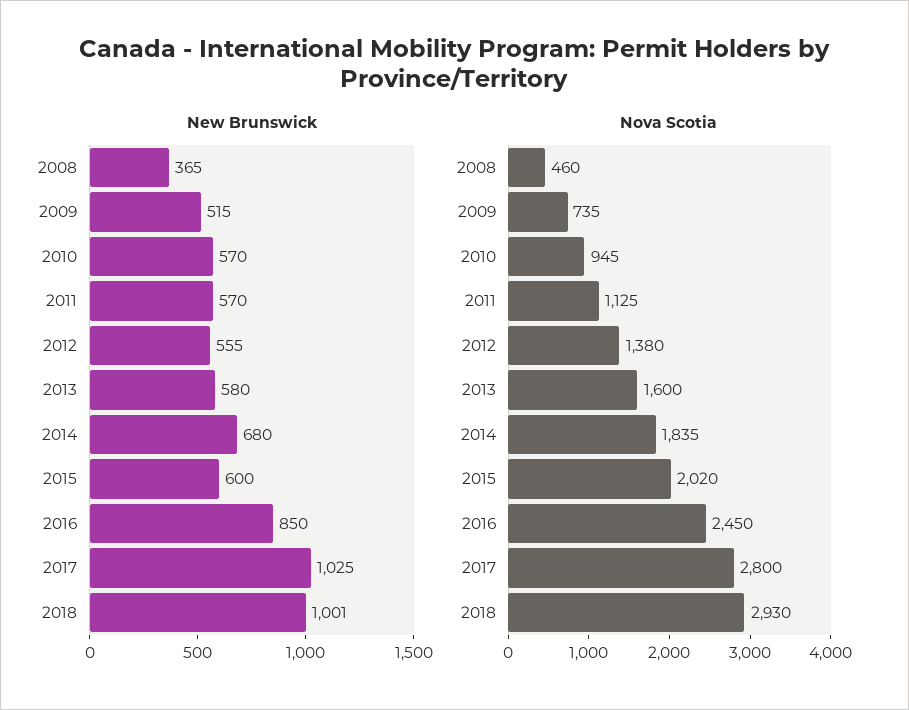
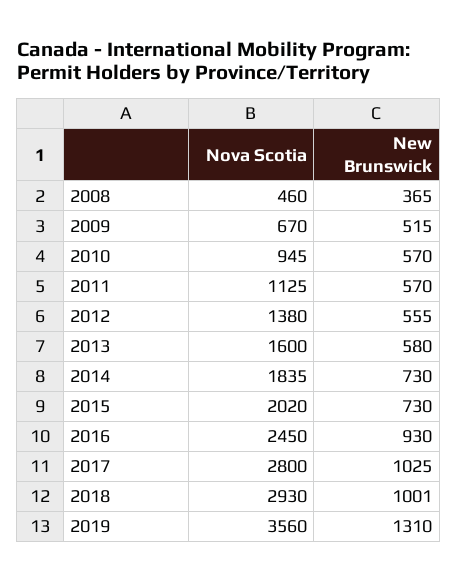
New Brunswick, 2014: 680 -> 730
New Brunswick, 2015: 600 -> 730
New Brunswick, 2016: 850 -> 930
Nova Scotia, 2009: 735 -> 670
Nova Scotia, 2019: none -> 3560
New Brunswick, 2019: none -> 1310

